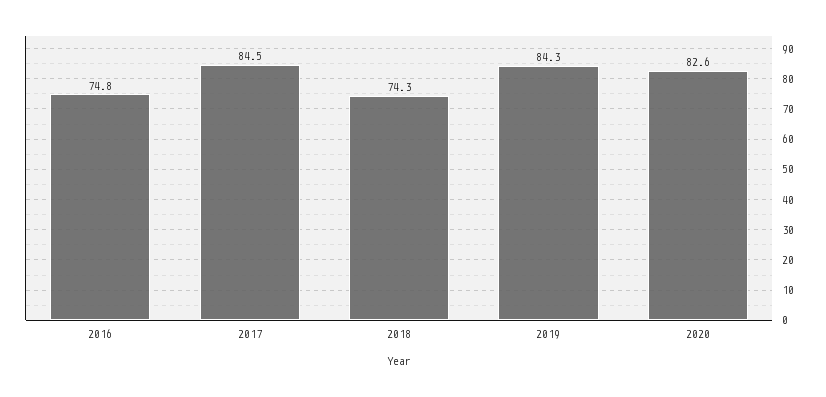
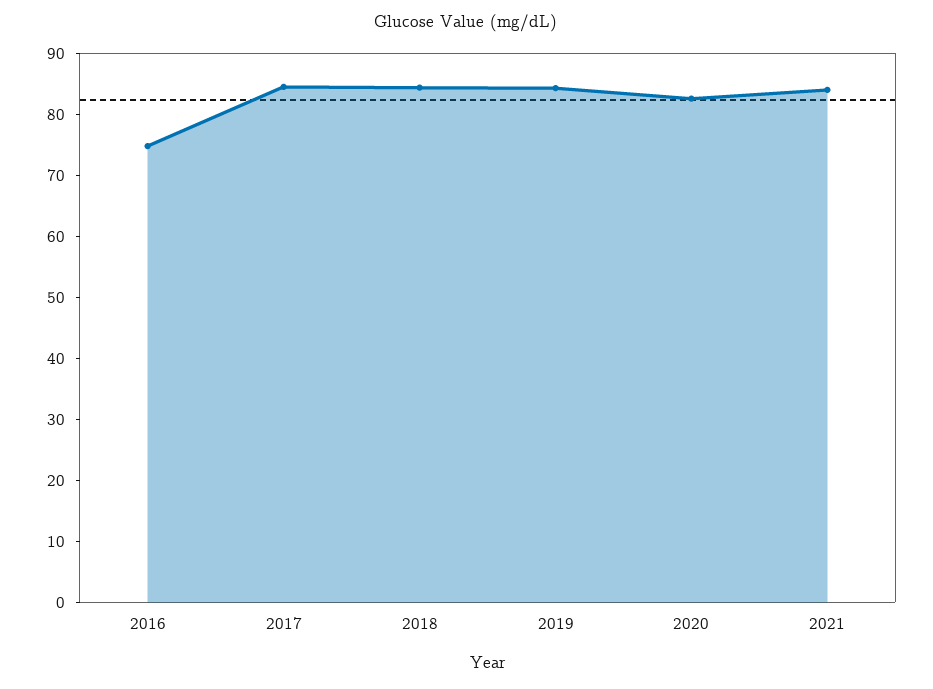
2018: 74.3 -> 84
2021: none -> 84

